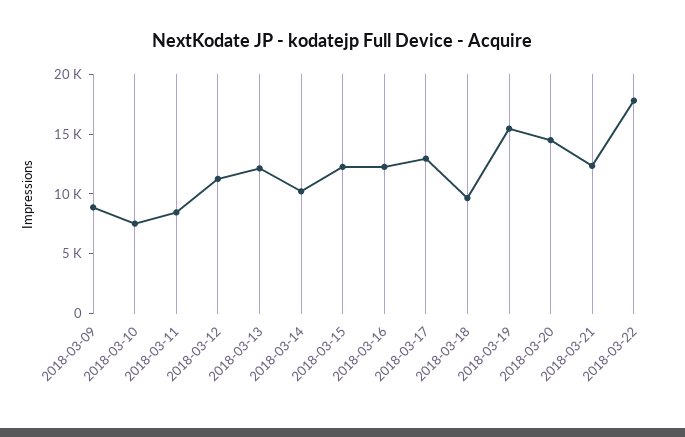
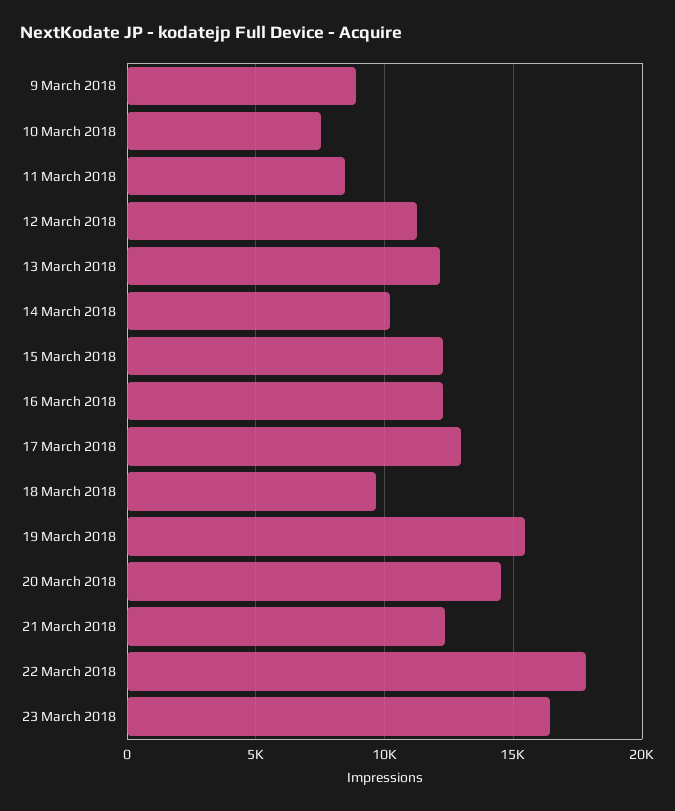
23 March 2018: none -> 16500

